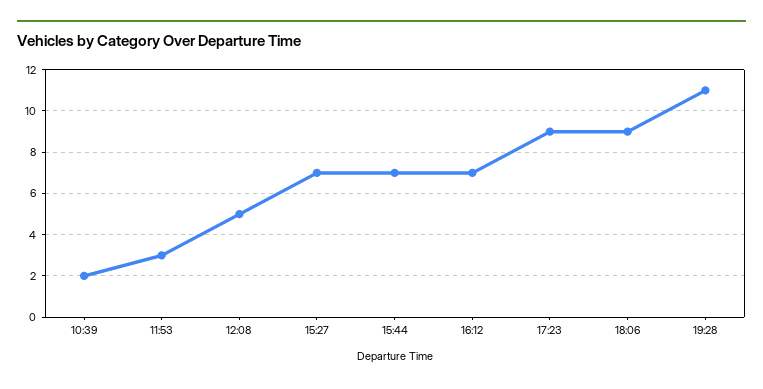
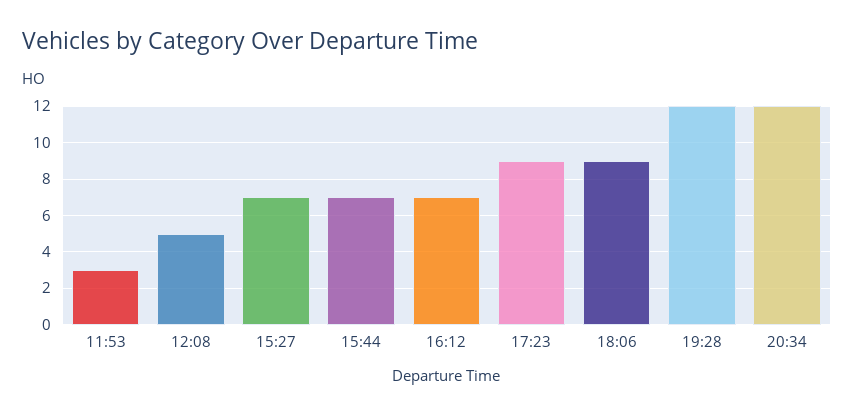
10:39: 2 -> none
19:28: 11 -> 12
20:34: none -> 12

